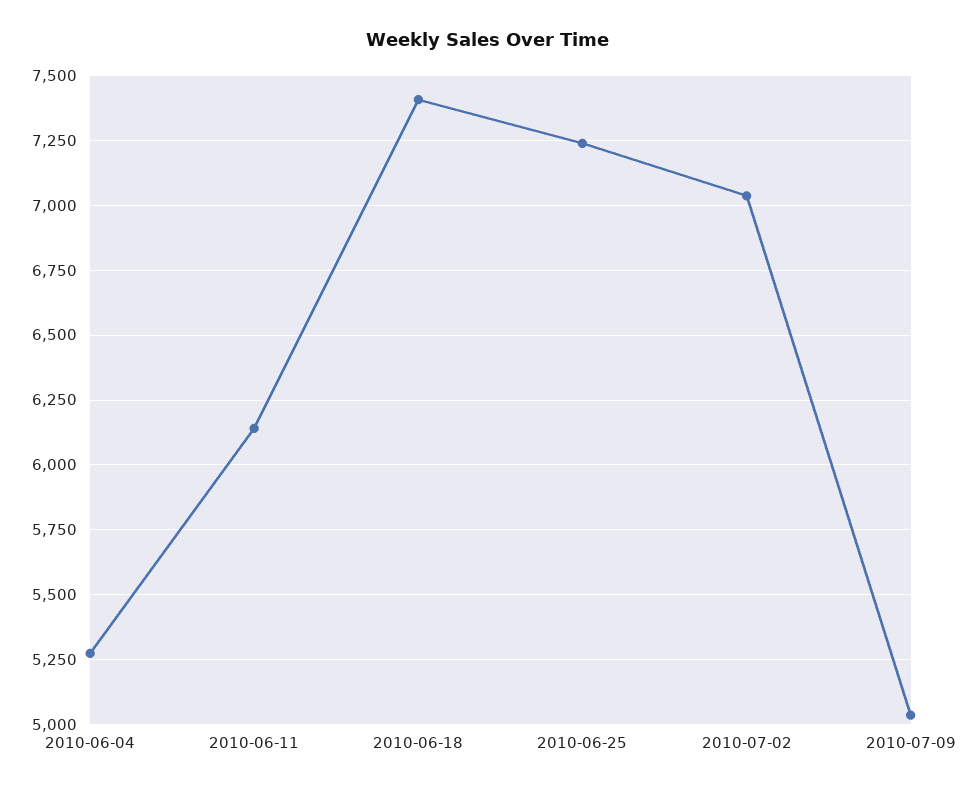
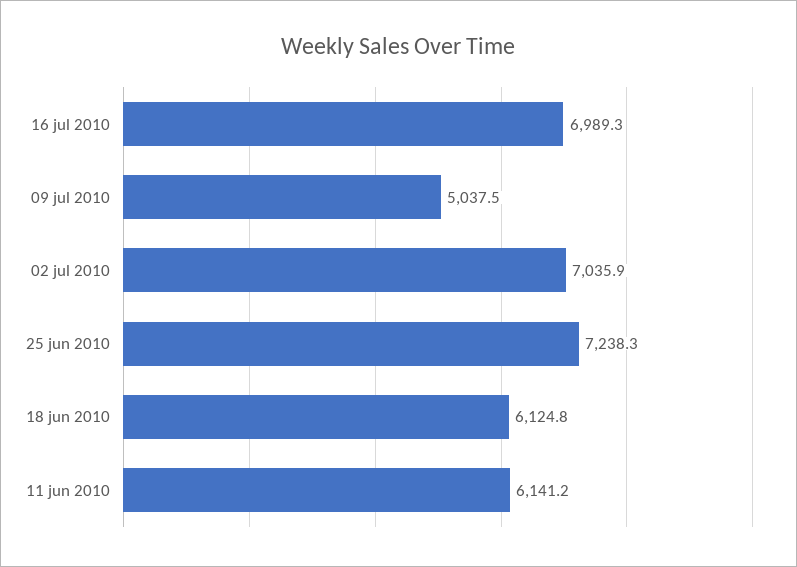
2010-06-04: 5275 -> none
2010-06-18: 7400 -> 6124.8
16 jul 2010: none -> 6989.3

